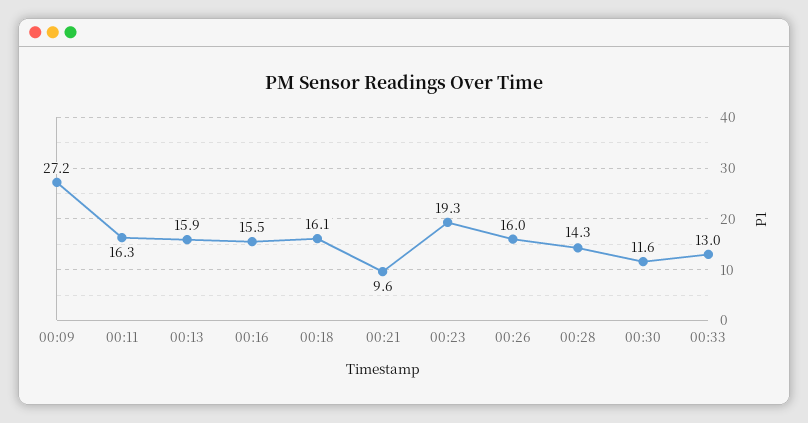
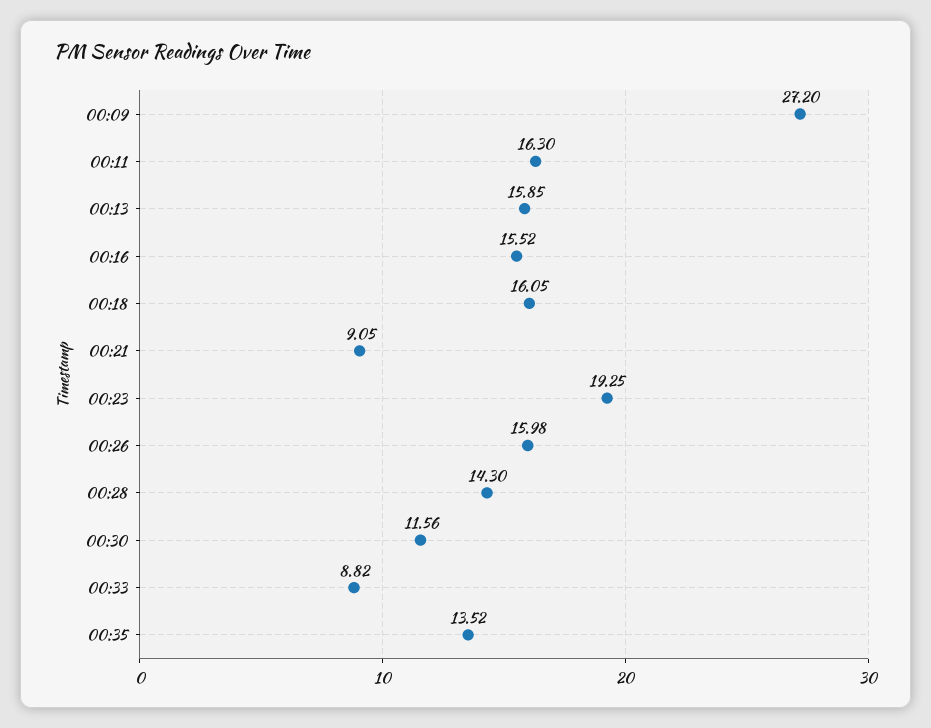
00:21: 9.6 -> 9.05
00:33: 13 -> 8.82
00:35: none -> 13.52

